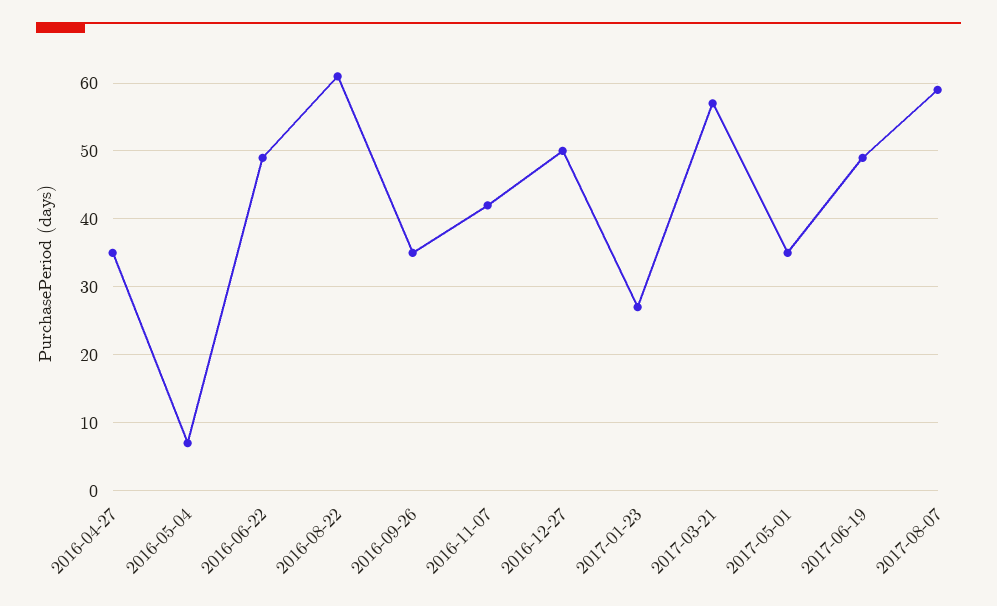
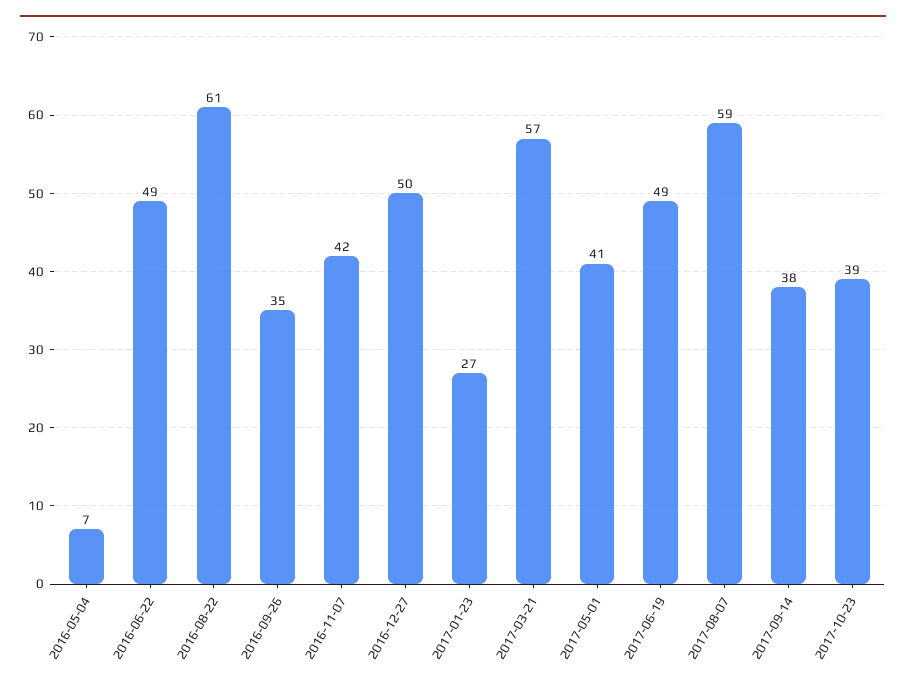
2016-04-27: 35 -> none
2017-05-01: 35 -> 41
2017-09-14: none -> 38
2017-10-23: none -> 39

